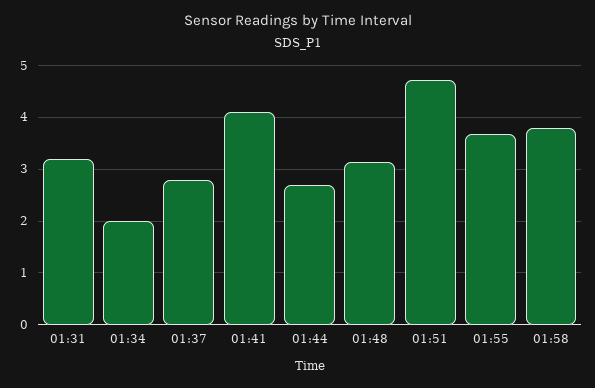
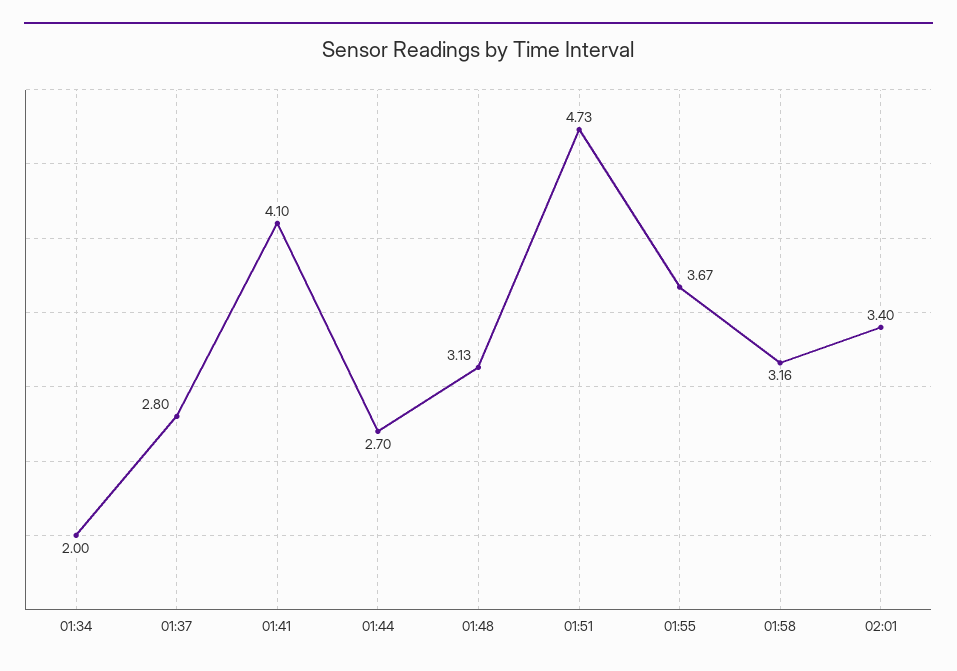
01:31: 3.2 -> none
01:58: 3.8 -> 3.16
02:01: none -> 3.4

